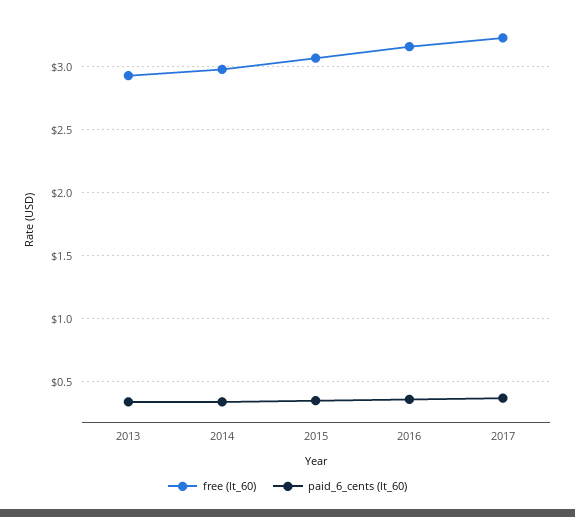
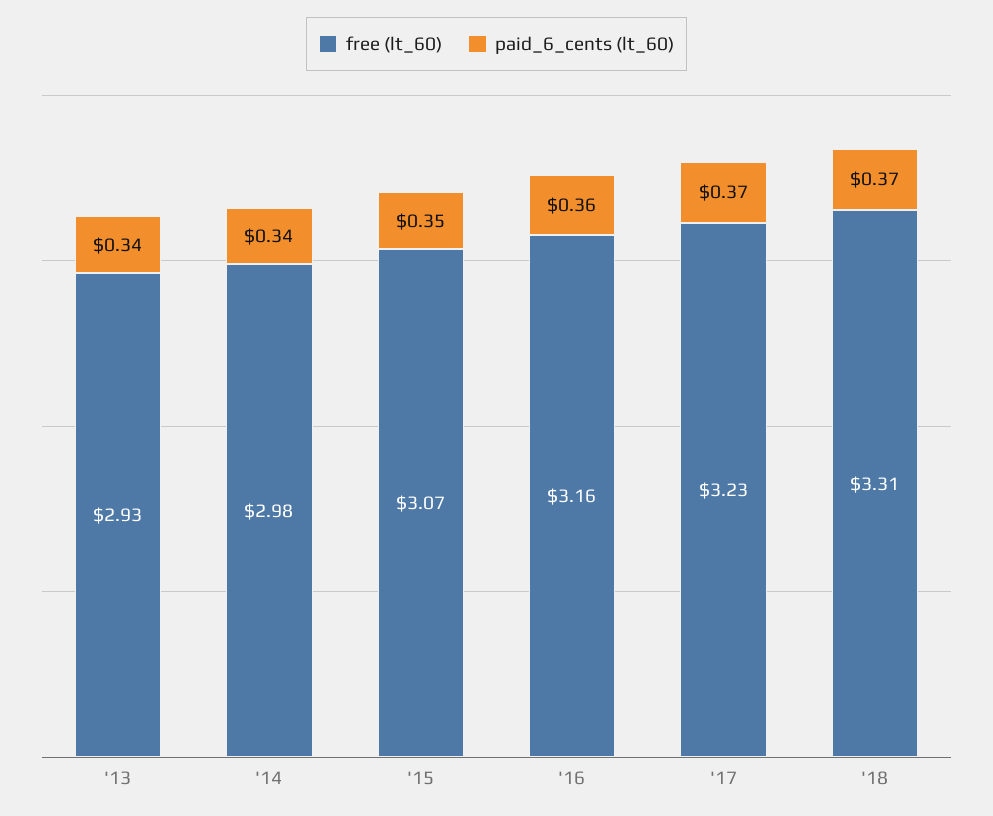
free (lt_60), '18: none -> 3.31
paid_6_cents (lt_60), '18: none -> 0.37

